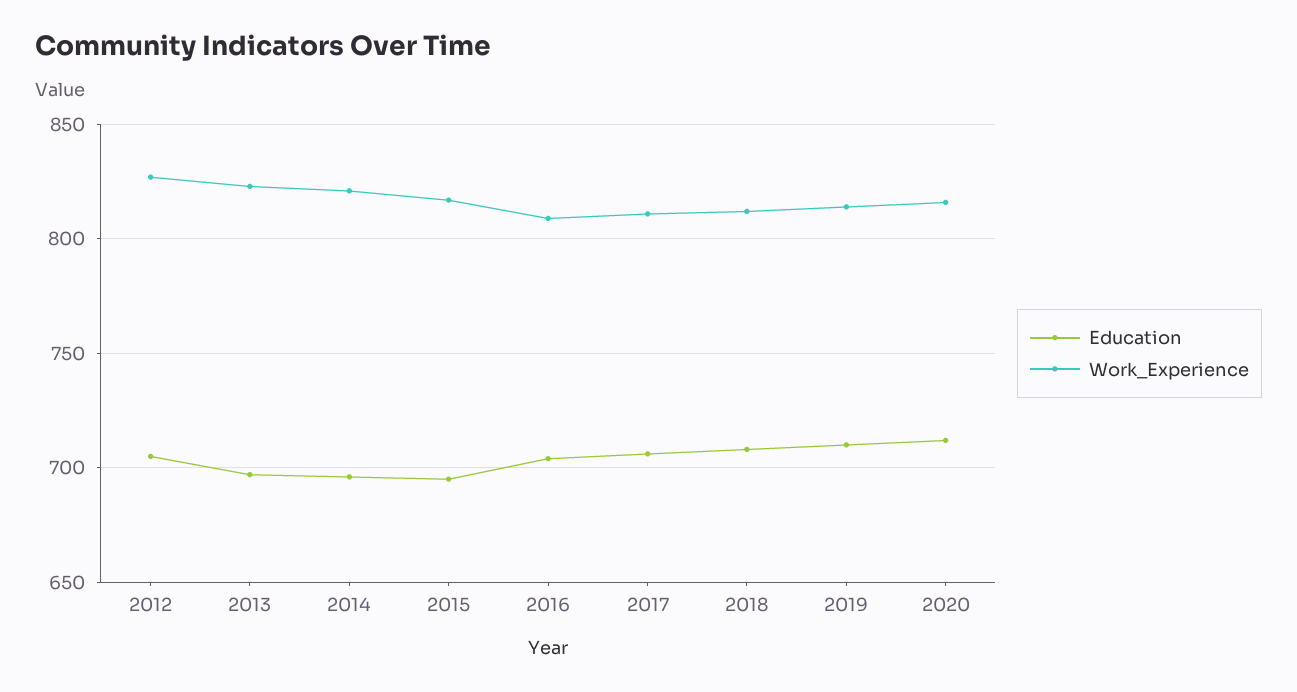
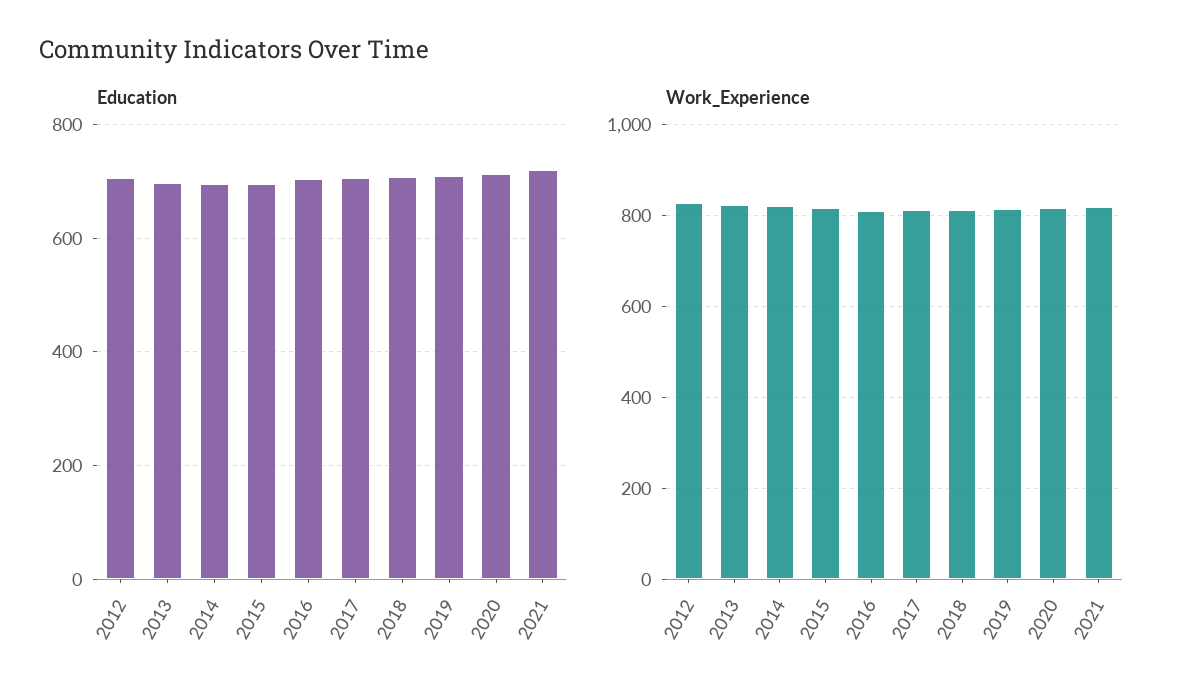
Education, 2021: none -> 720
Work_Experience, 2021: none -> 820

